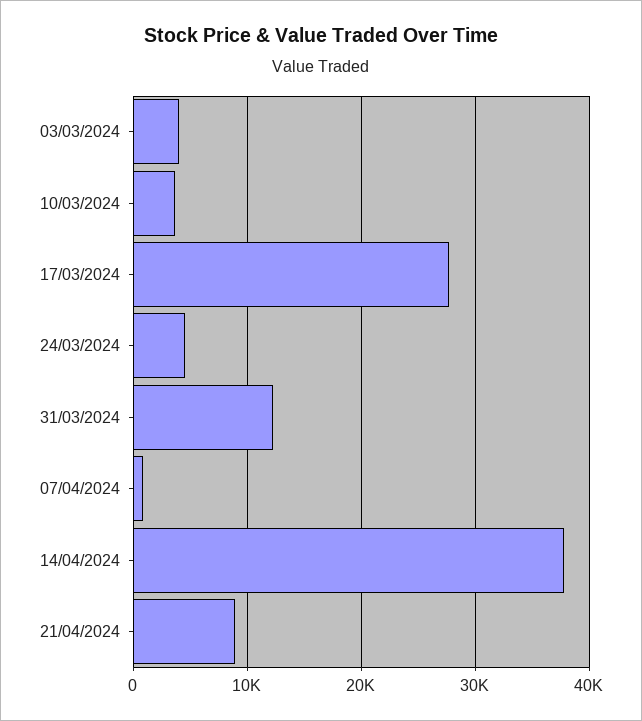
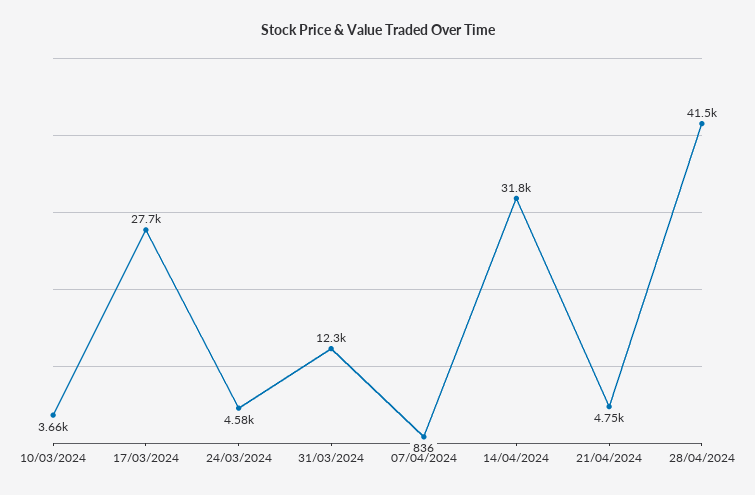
03/03/2024: 4000 -> none
14/04/2024: 38000 -> 31800
21/04/2024: 9000 -> 4750
28/04/2024: none -> 41500

